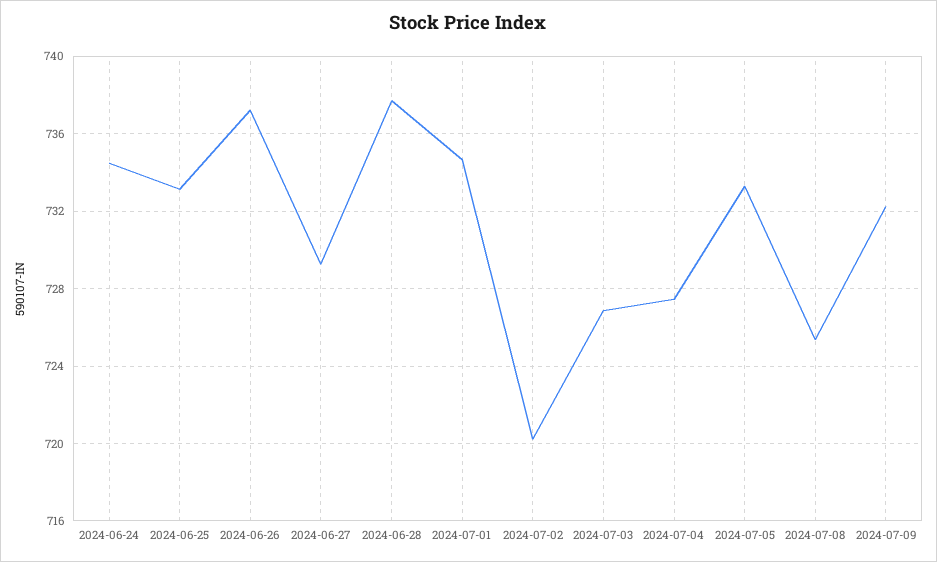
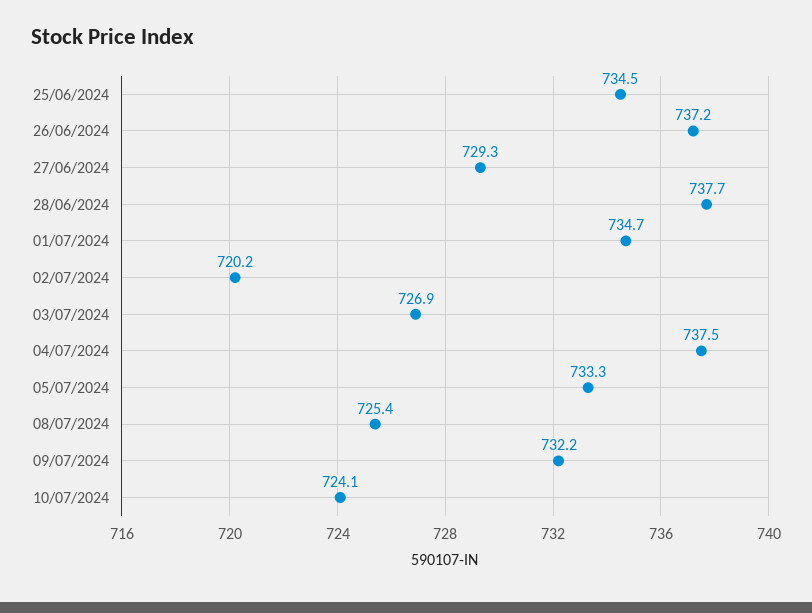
2024-06-24: 734.5 -> none
2024-06-25: 733 -> 734.5
2024-07-04: 727.5 -> 737.5
10/07/2024: none -> 724.1

